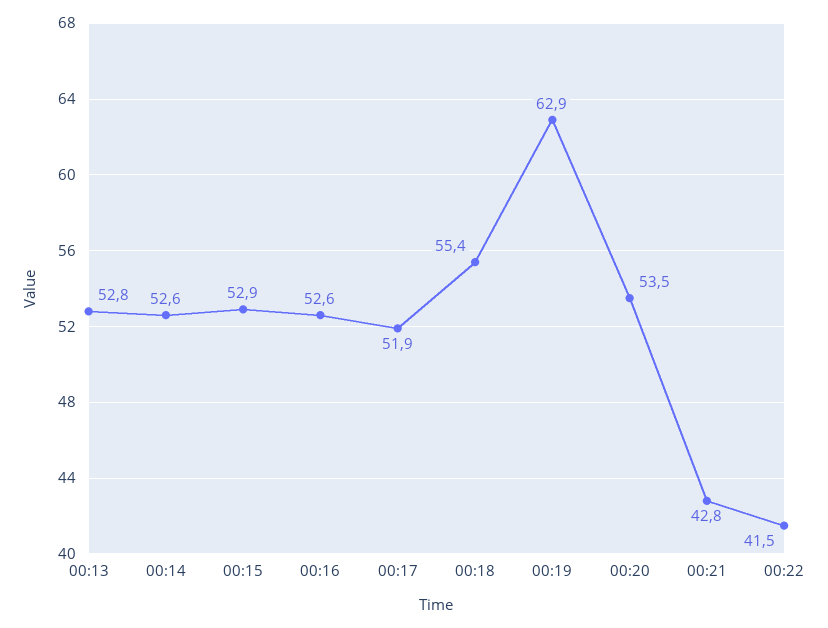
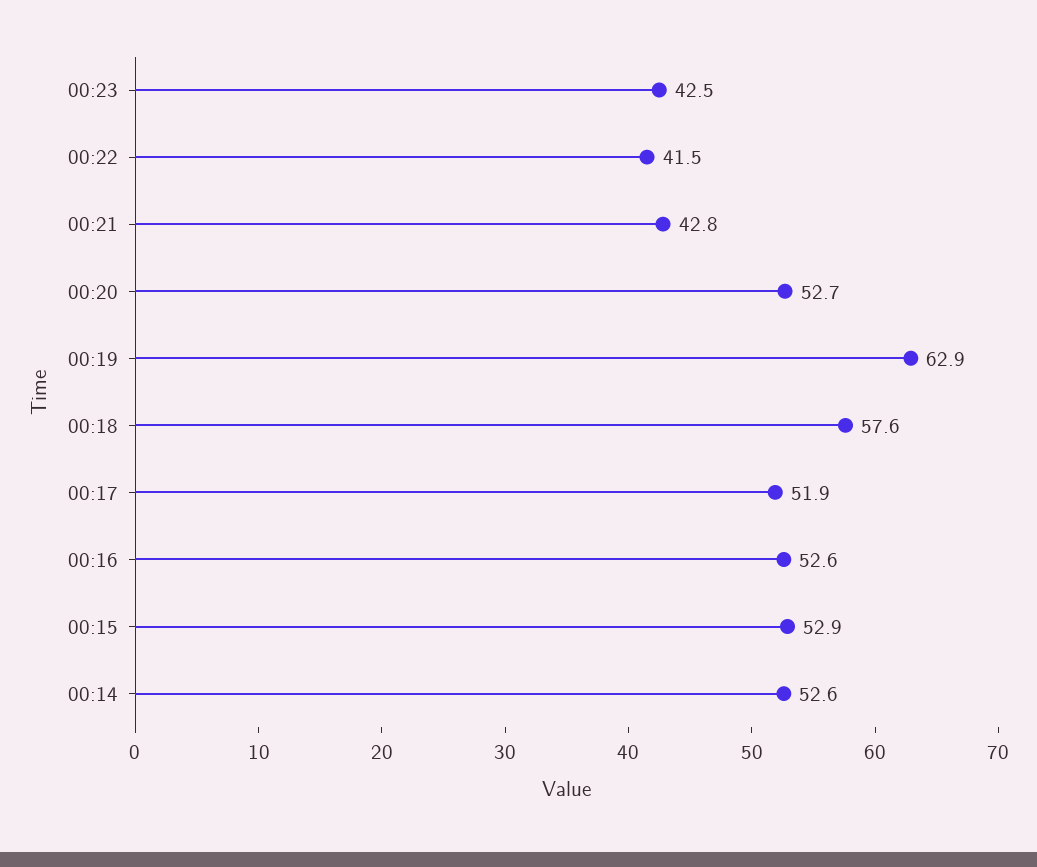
00:13: 52.8 -> none
00:18: 55.4 -> 57.6
00:20: 53.5 -> 52.7
00:23: none -> 42.5

